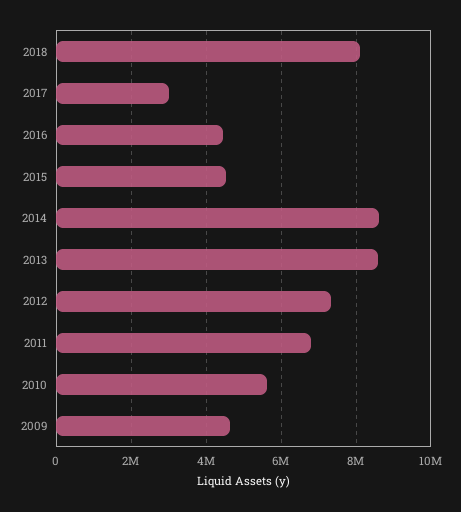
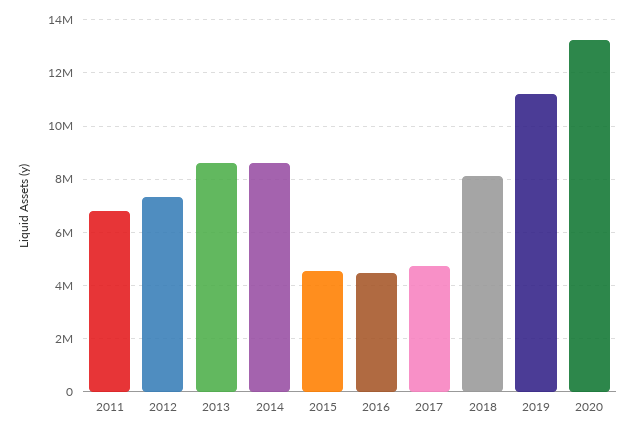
2017: 3000000 -> 4750000
2010: 5600000 -> none
2009: 4600000 -> none
2019: none -> 11250000
2020: none -> 13250000

